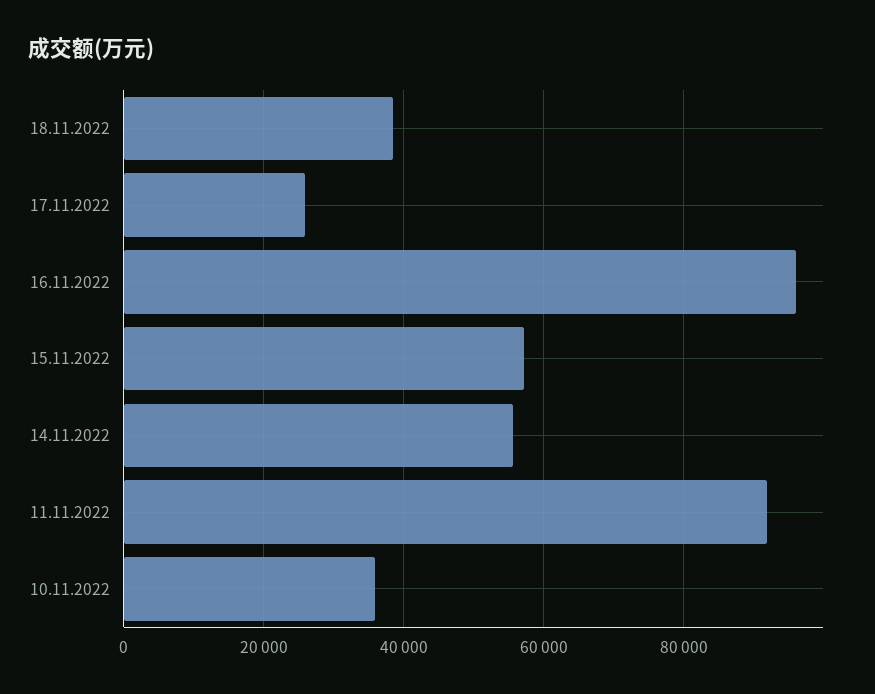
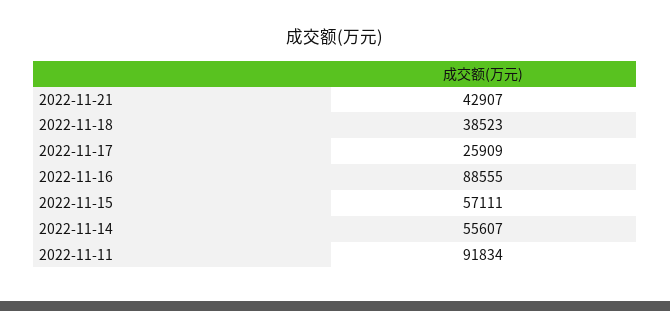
16.11.2022: 96000 -> 88555
10.11.2022: 36000 -> none
2022-11-21: none -> 42907

